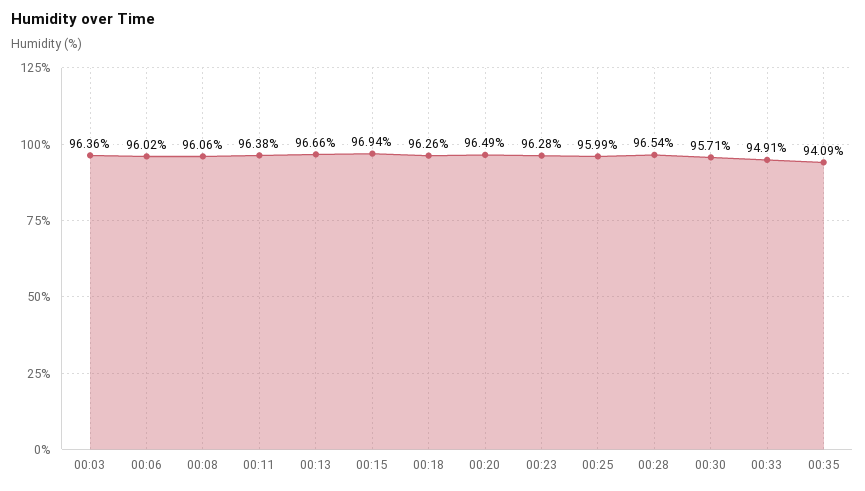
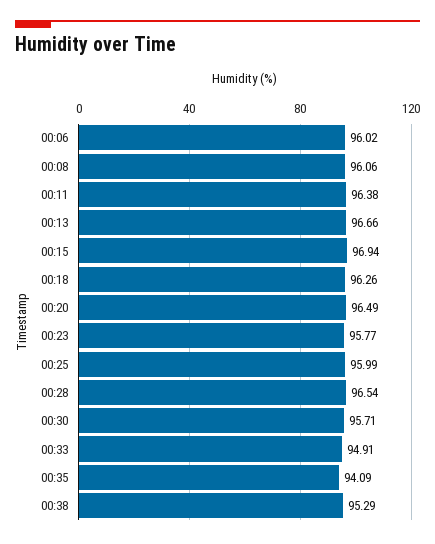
00:03: 96.36 -> none
00:23: 96.28 -> 95.77
00:38: none -> 95.29

